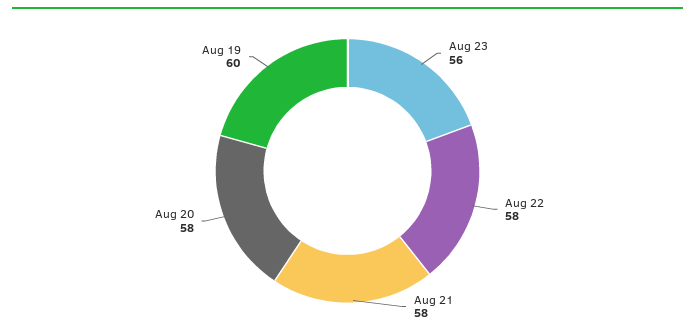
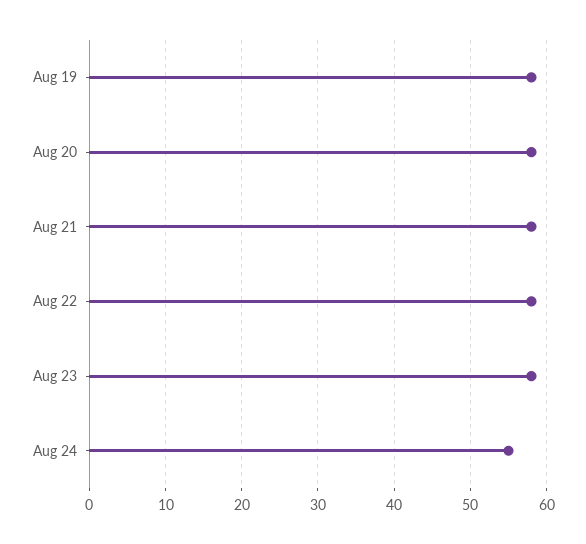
Aug 23: 56 -> 58
Aug 19: 60 -> 58
Aug 24: none -> 55

